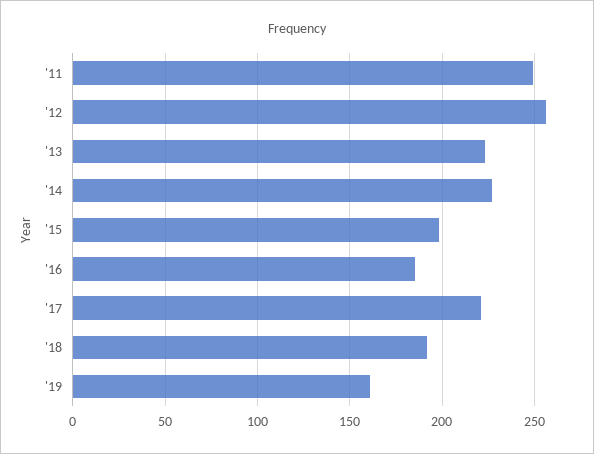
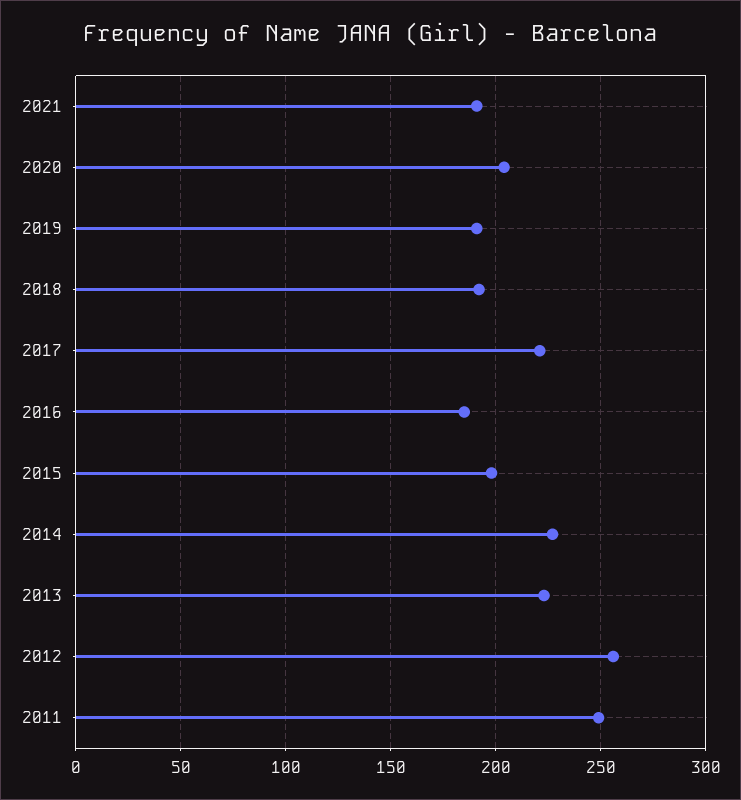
'19: 160 -> 190
2021: none -> 190
2020: none -> 205

